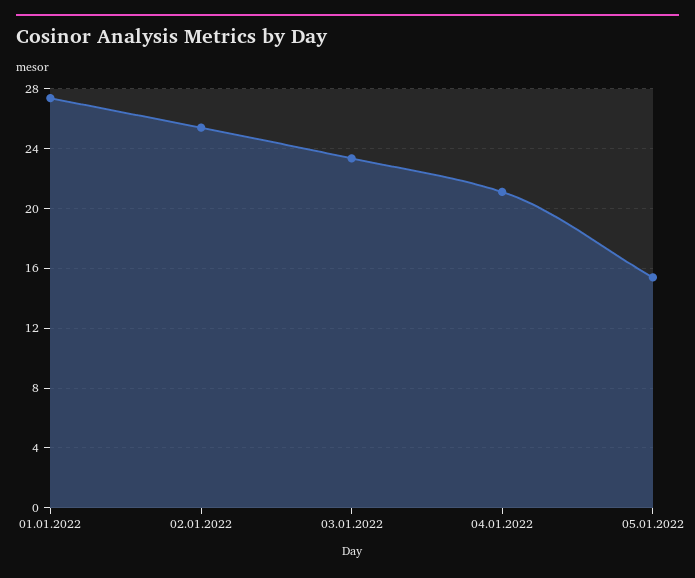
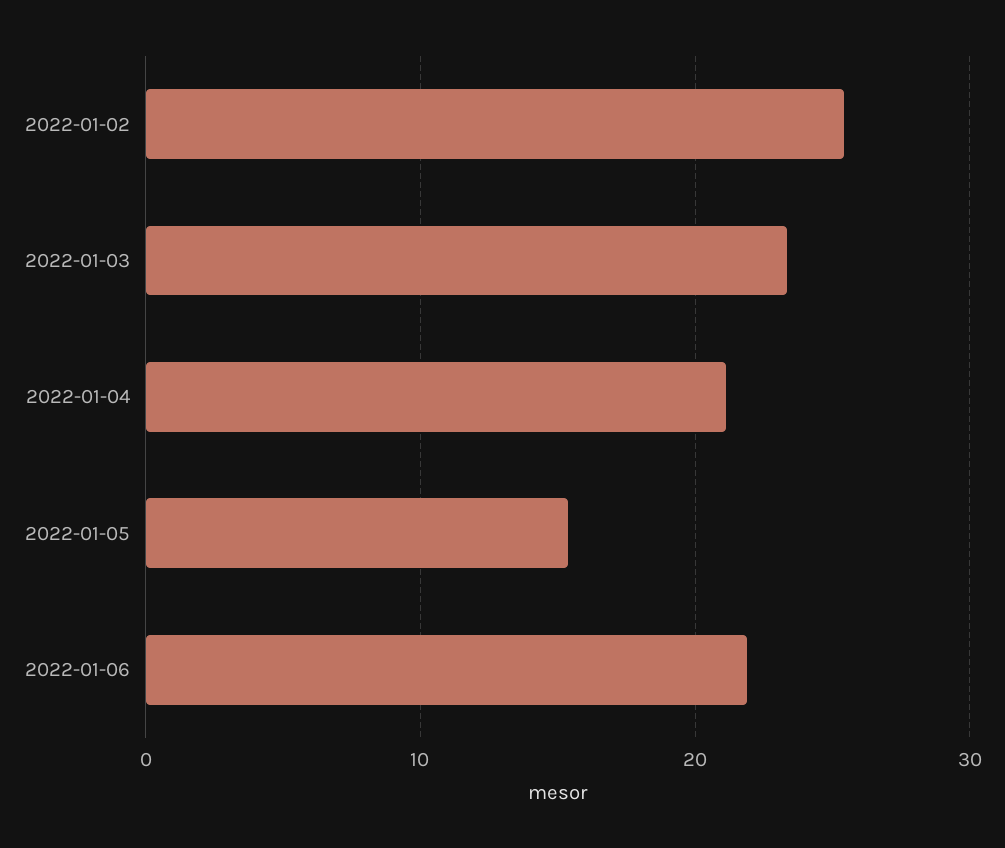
01.01.2022: 27.5 -> none
2022-01-06: none -> 22

